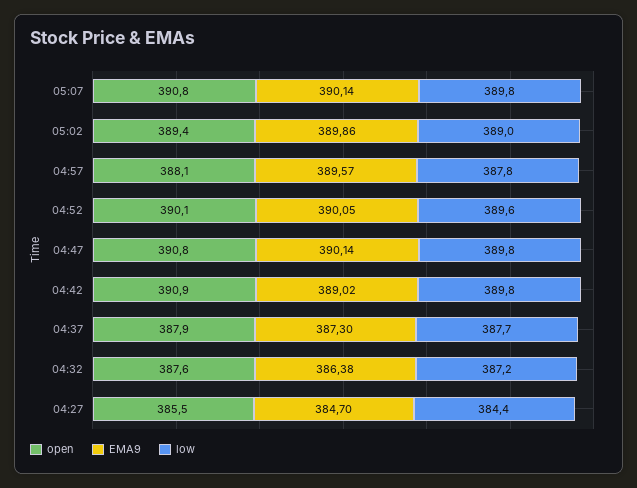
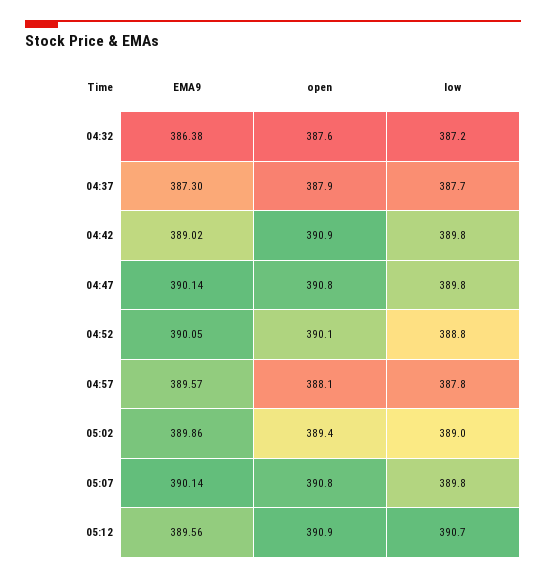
low, 04:52: 389.6 -> 388.8
open, 04:27: 385.5 -> none
EMA9, 04:27: 384.7 -> none
low, 04:27: 384.4 -> none
EMA9, 05:12: none -> 389.56
open, 05:12: none -> 390.9
low, 05:12: none -> 390.7

